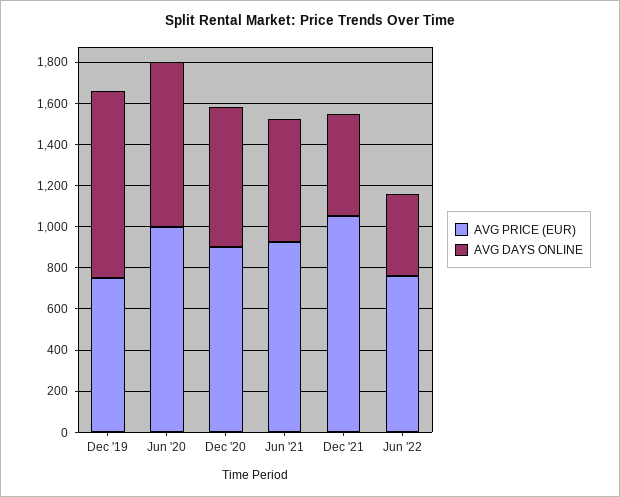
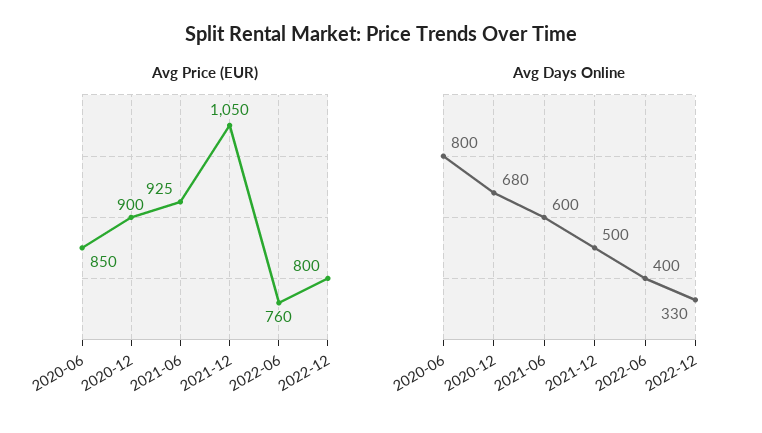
AVG PRICE (EUR), Dec '19: 750 -> none
AVG DAYS ONLINE, Dec '19: 900 -> none
AVG PRICE (EUR), Jun '20: 1000 -> 850
AVG PRICE (EUR), 2022-12: none -> 800
AVG DAYS ONLINE, 2022-12: none -> 330

